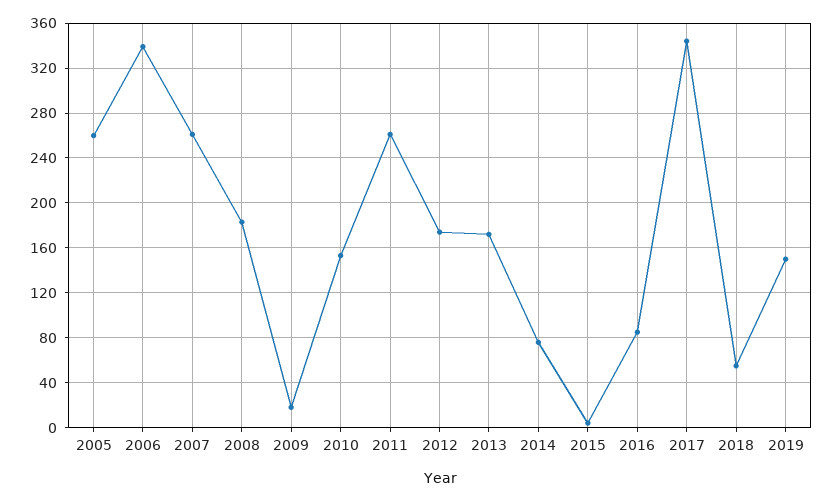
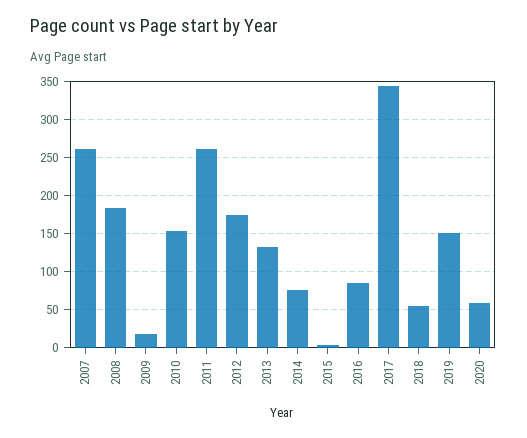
2005: 260 -> none
2006: 340 -> none
2013: 170 -> 130
2020: none -> 60

